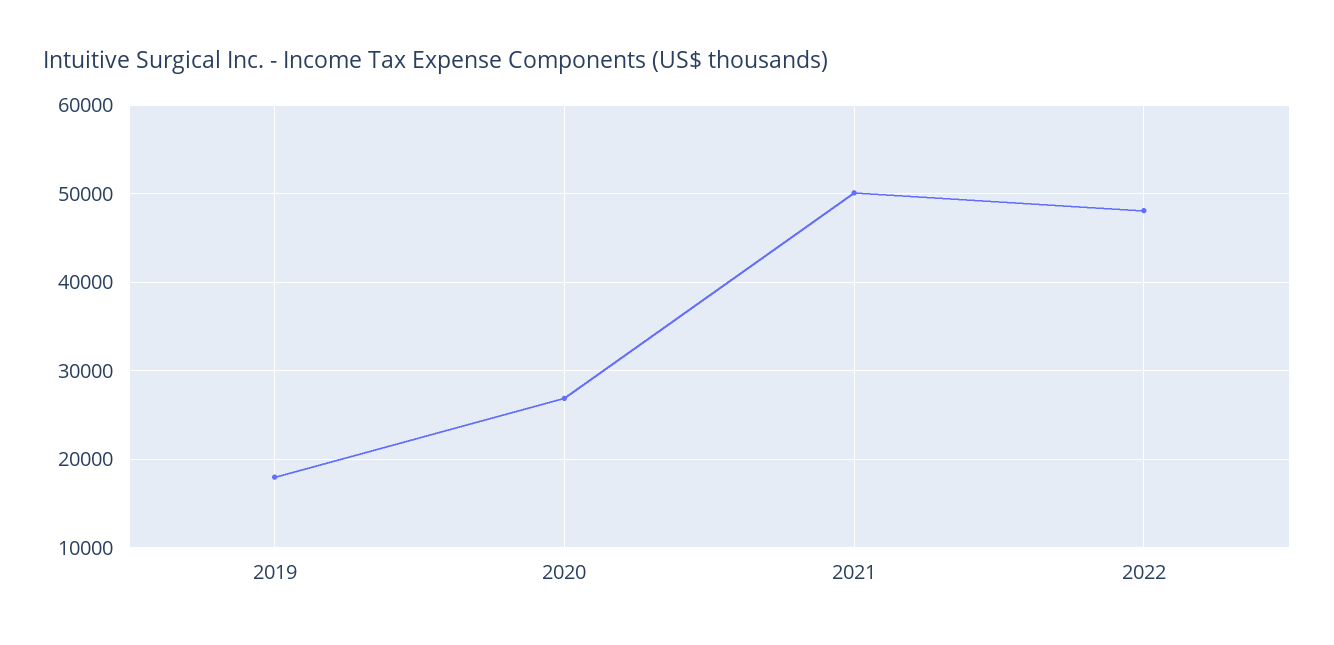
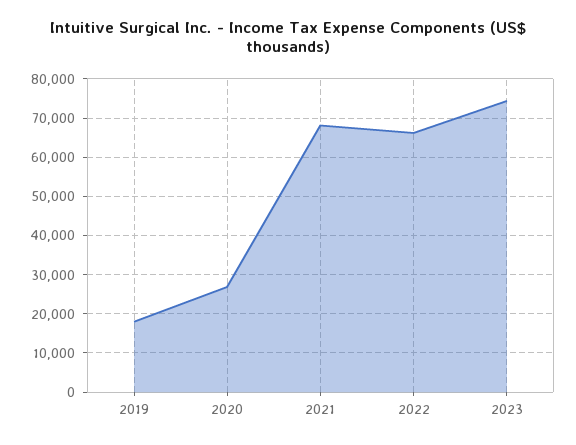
2021: 50000 -> 68000
2022: 48000 -> 66000
2023: none -> 74000

